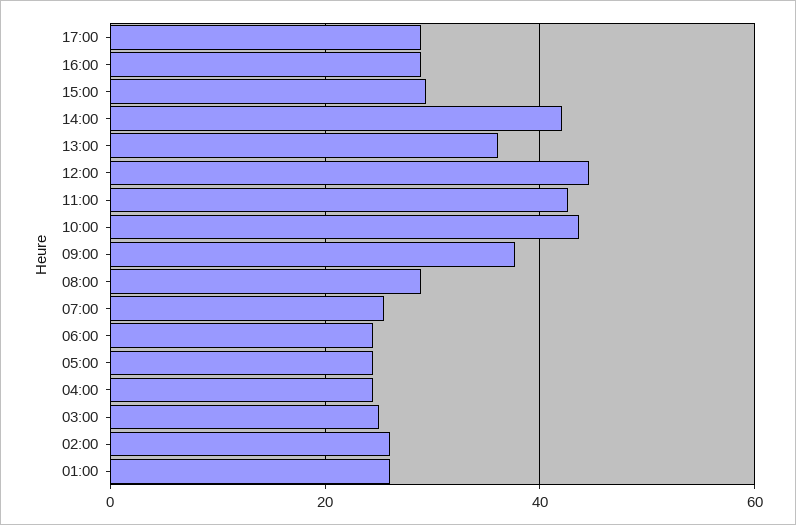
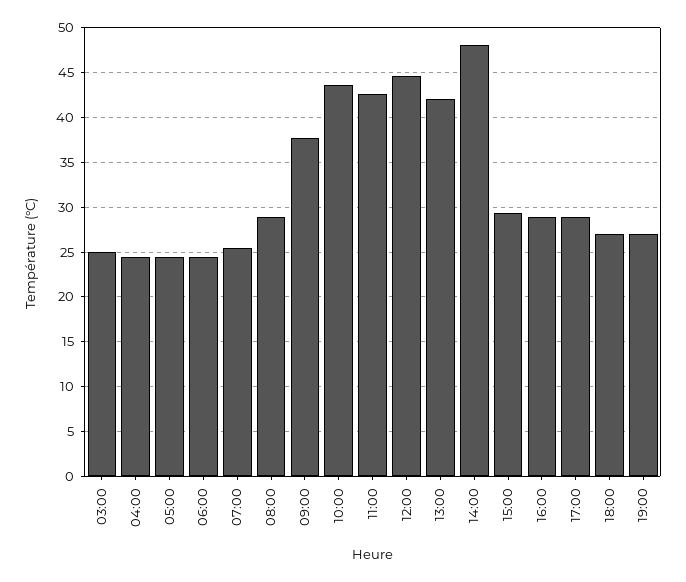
14:00: 42 -> 48
13:00: 36 -> 42
02:00: 26 -> none
01:00: 26 -> none
18:00: none -> 27
19:00: none -> 27

